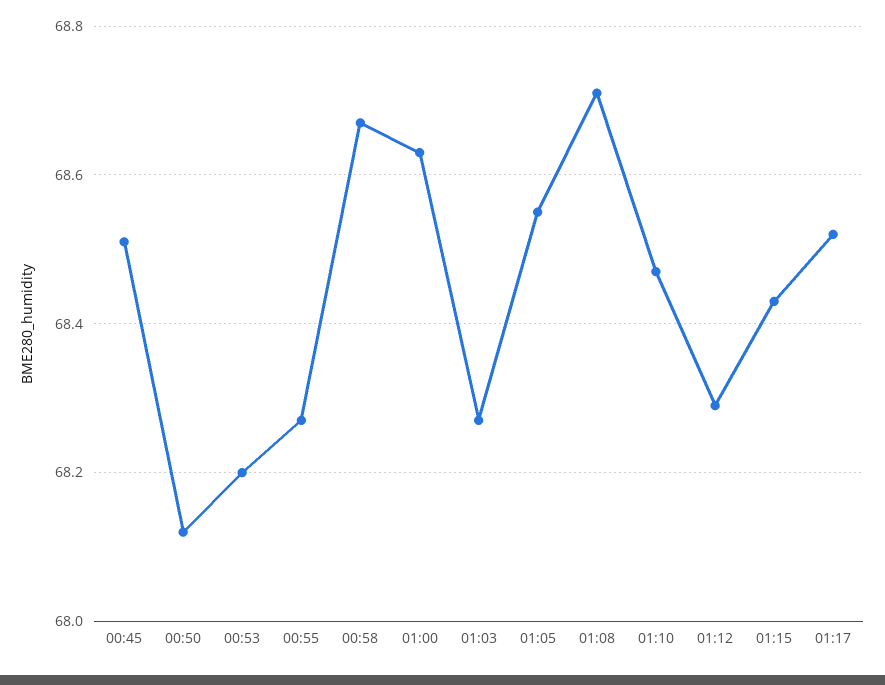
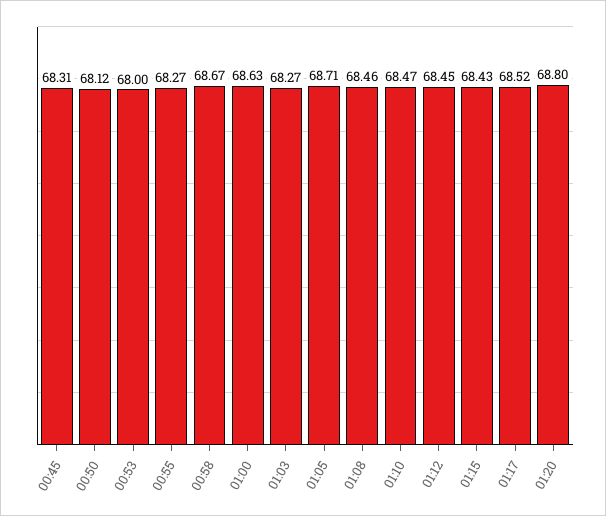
00:45: 68.5 -> 68.31
00:53: 68.2 -> 68
01:05: 68.55 -> 68.71
01:08: 68.7 -> 68.46
01:12: 68.3 -> 68.45
01:20: none -> 68.8

